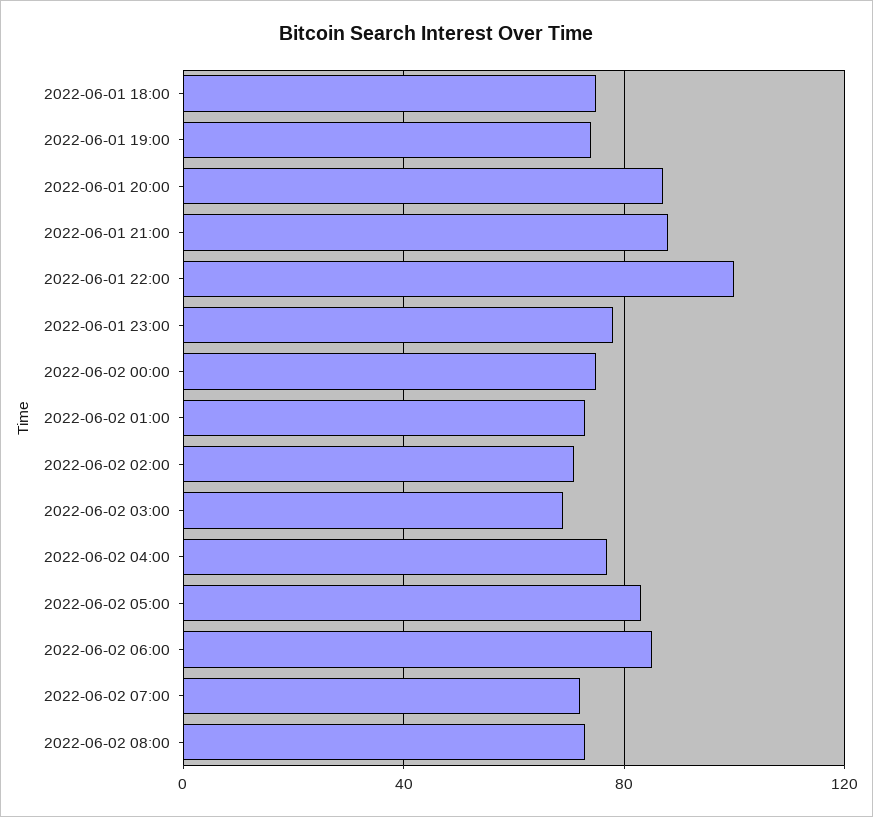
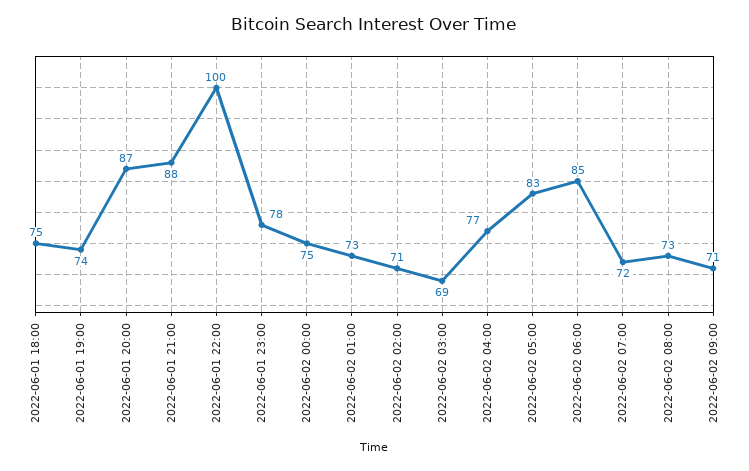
2022-06-02 09:00: none -> 71

